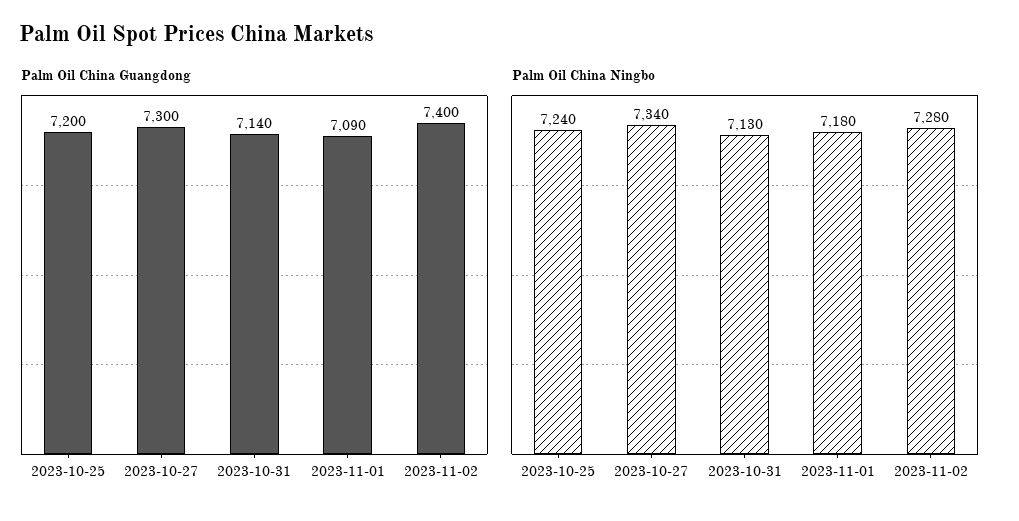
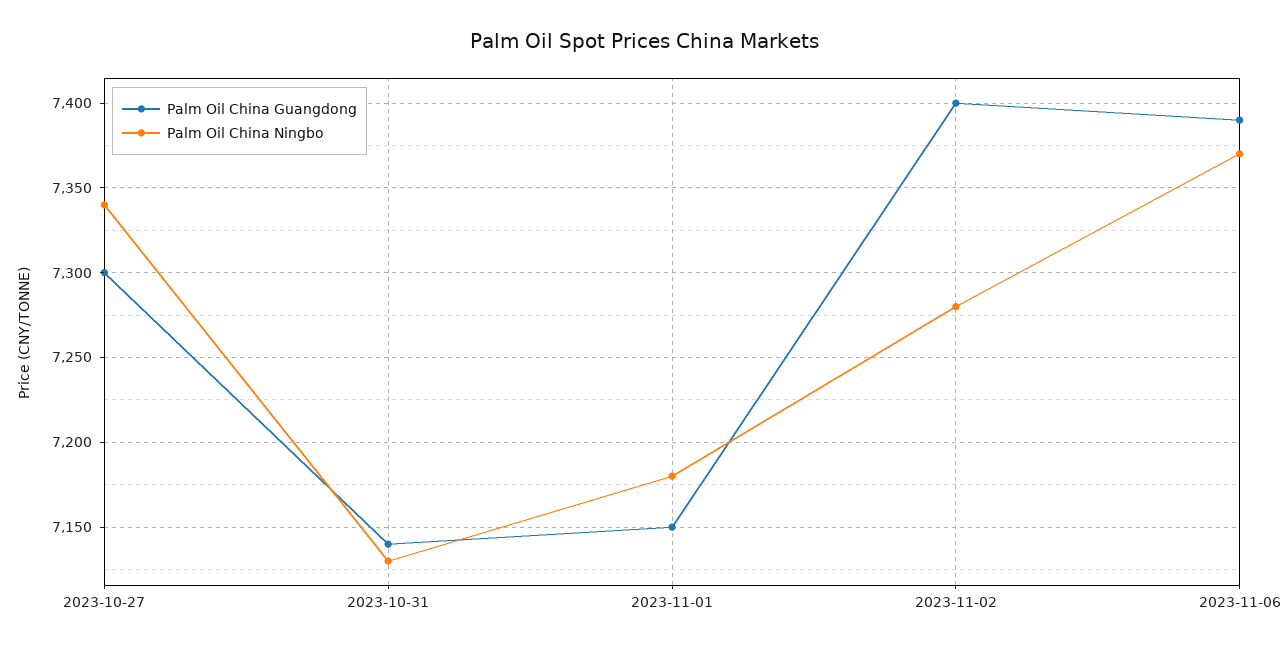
Palm Oil China Guangdong, 2023-10-25: 7200 -> none
Palm Oil China Guangdong, 2023-11-01: 7090 -> 7150
Palm Oil China Ningbo, 2023-10-25: 7240 -> none
Palm Oil China Guangdong, 2023-11-06: none -> 7390
Palm Oil China Ningbo, 2023-11-06: none -> 7370

